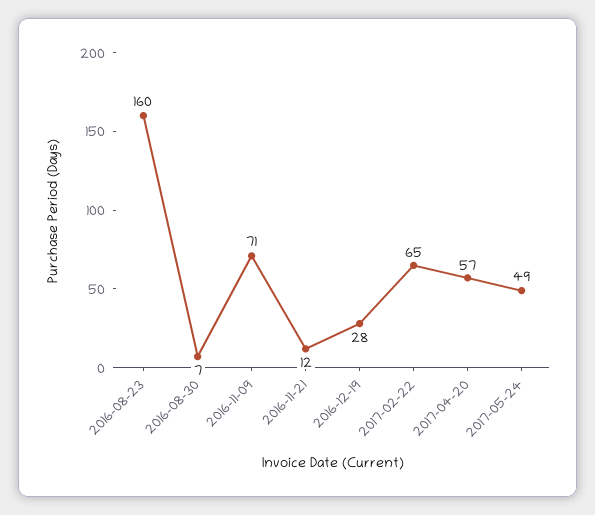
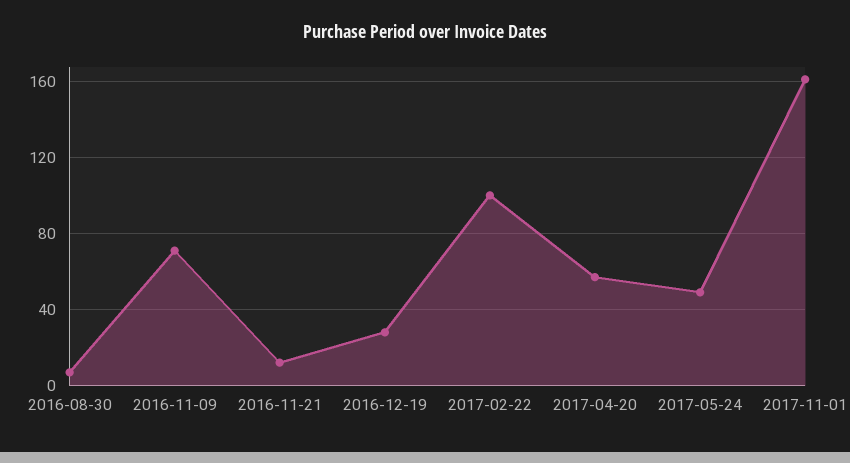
2016-08-23: 160 -> none
2017-02-22: 65 -> 100
2017-11-01: none -> 160

